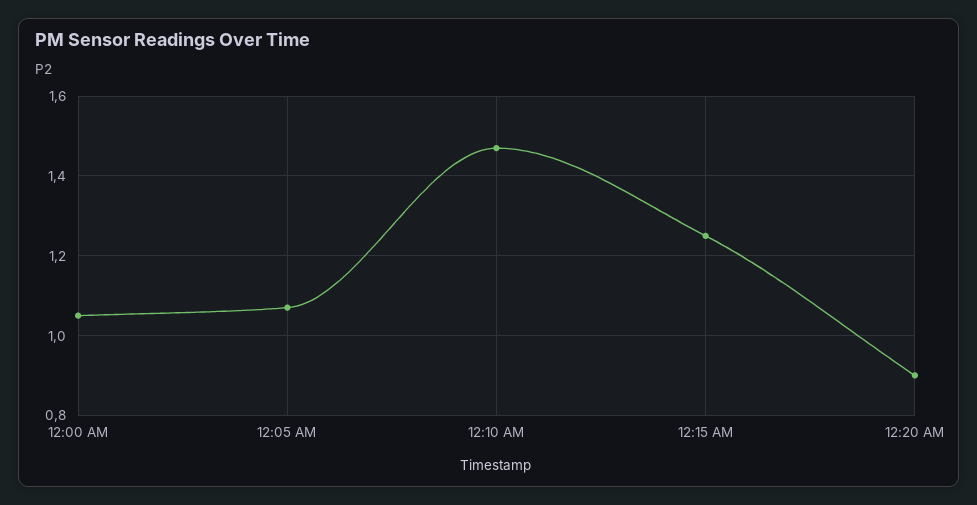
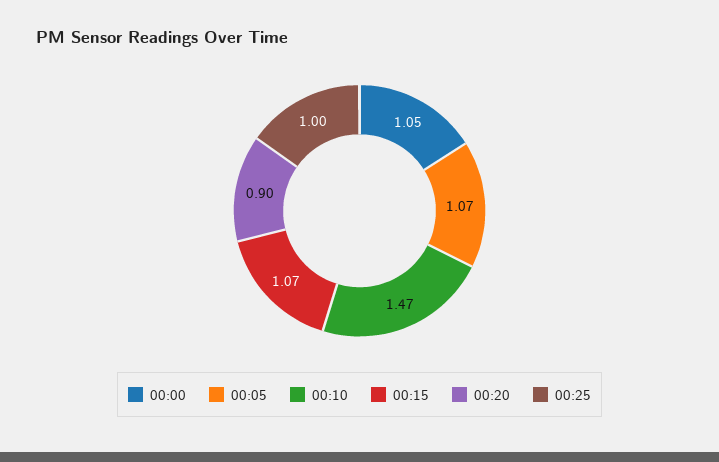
12:15 AM: 1.25 -> 1.07
00:25: none -> 1

